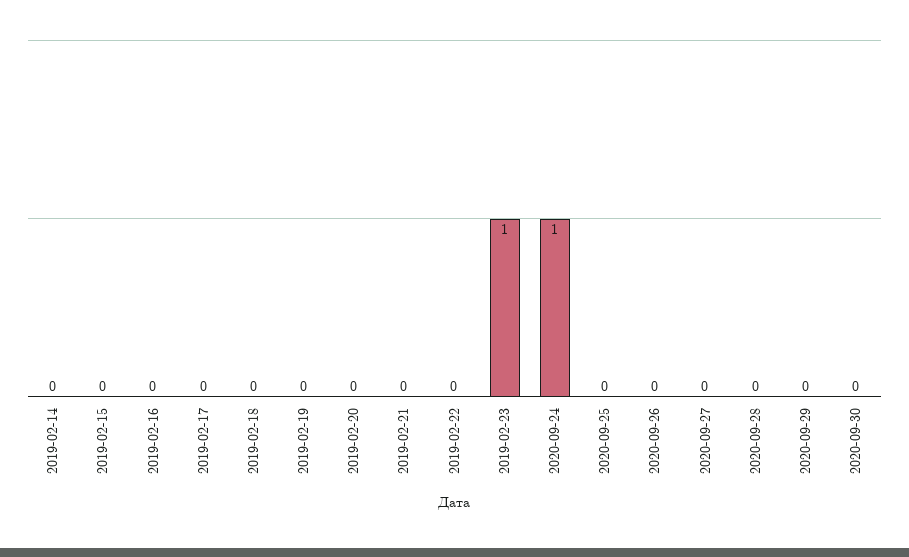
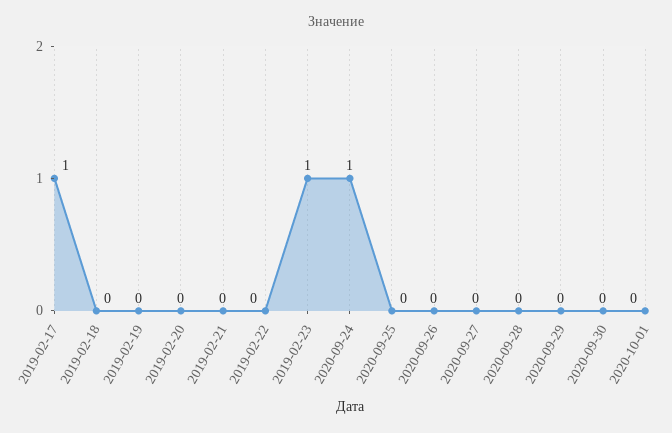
2019-02-14: 0 -> none
2019-02-15: 0 -> none
2019-02-16: 0 -> none
2019-02-17: 0 -> 1
2020-10-01: none -> 0

